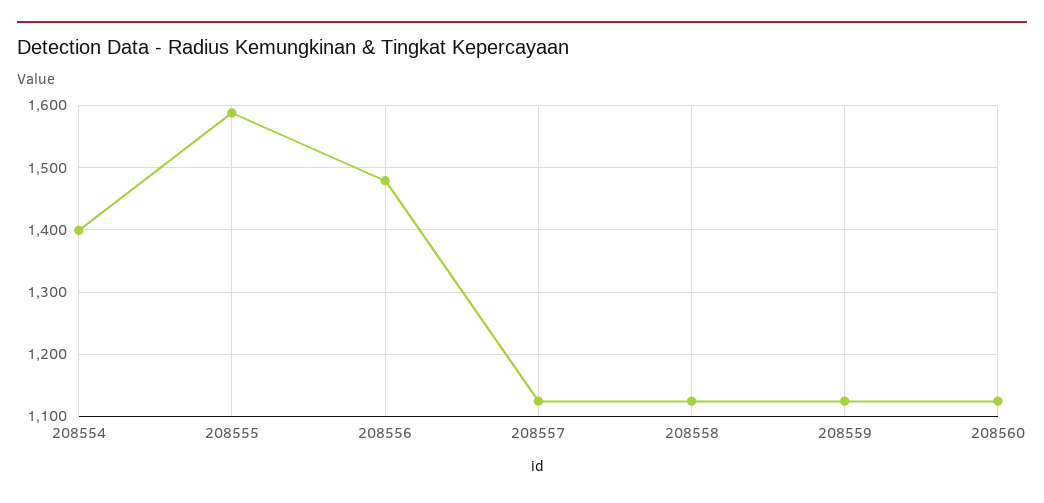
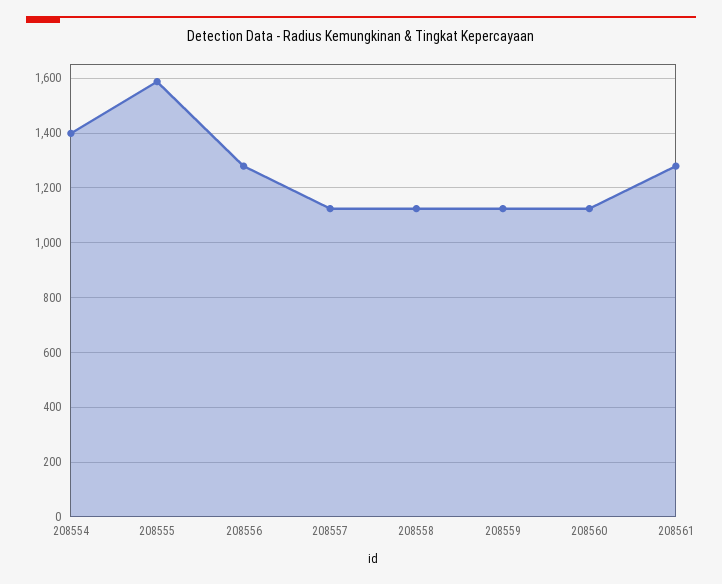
208556: 1480 -> 1275
208561: none -> 1275

